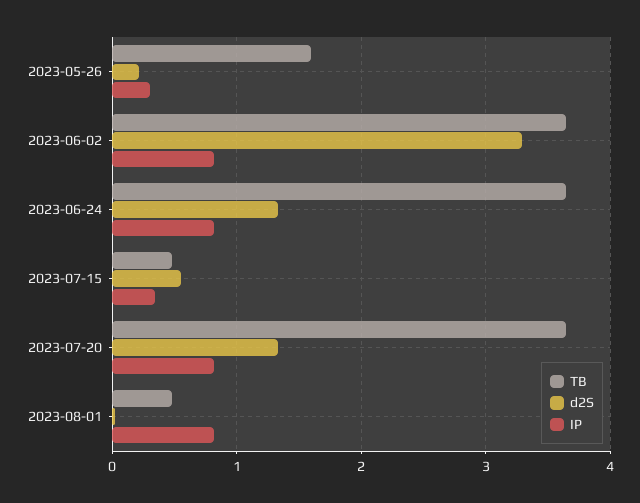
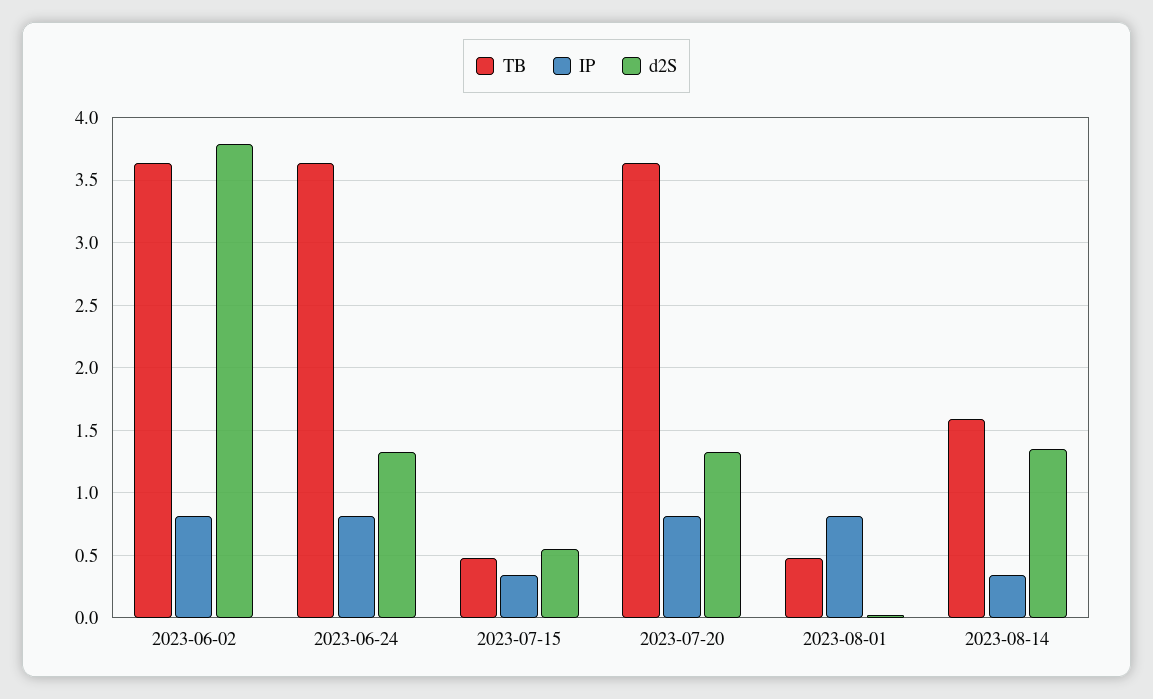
TB, 2023-05-26: 1.6 -> none
d2S, 2023-05-26: 0.2 -> none
IP, 2023-05-26: 0.3 -> none
d2S, 2023-06-02: 3.3 -> 3.8
TB, 2023-08-14: none -> 1.6
IP, 2023-08-14: none -> 0.35
d2S, 2023-08-14: none -> 1.35

